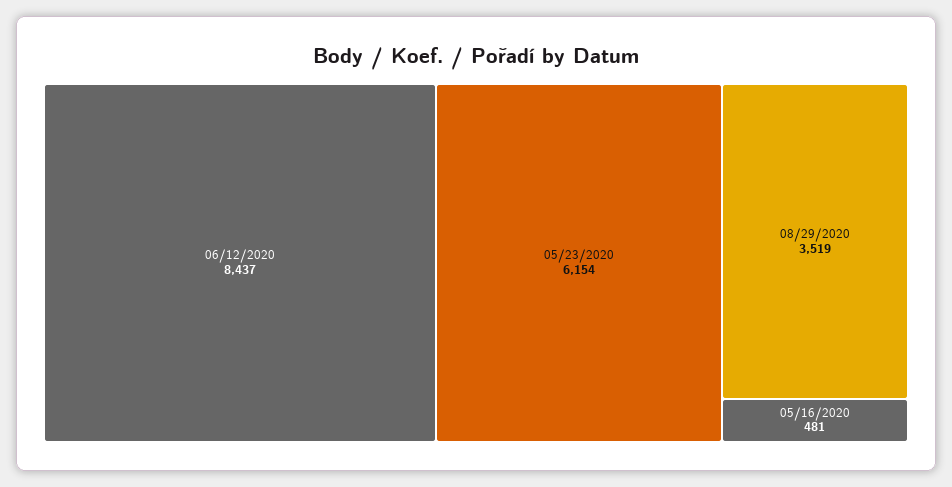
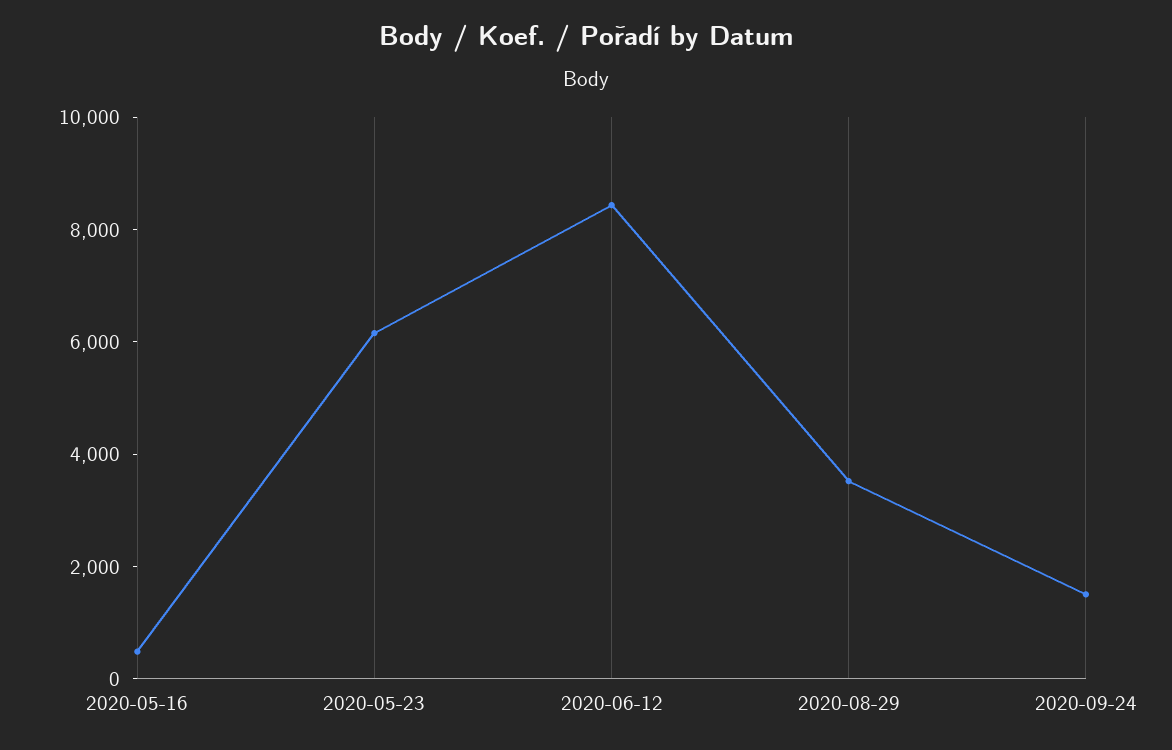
2020-09-24: none -> 1500

